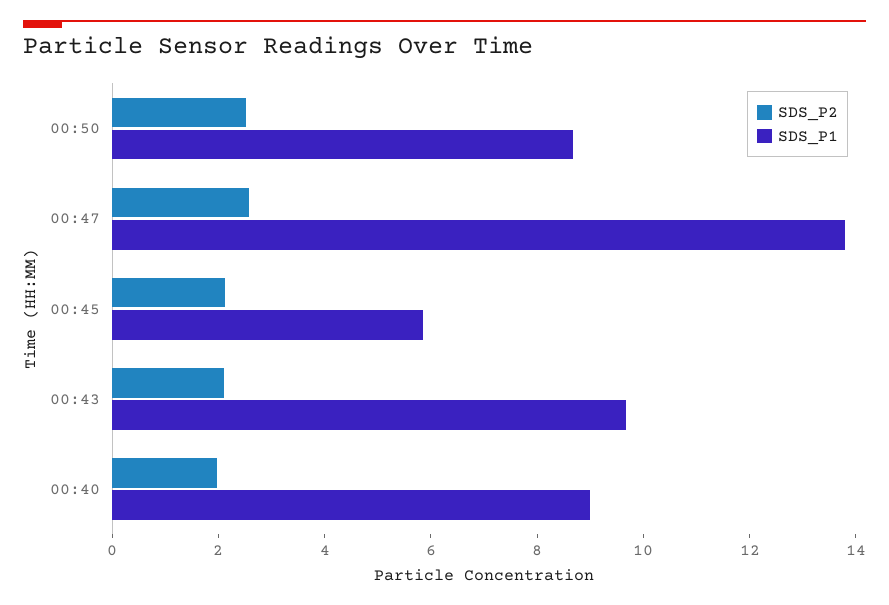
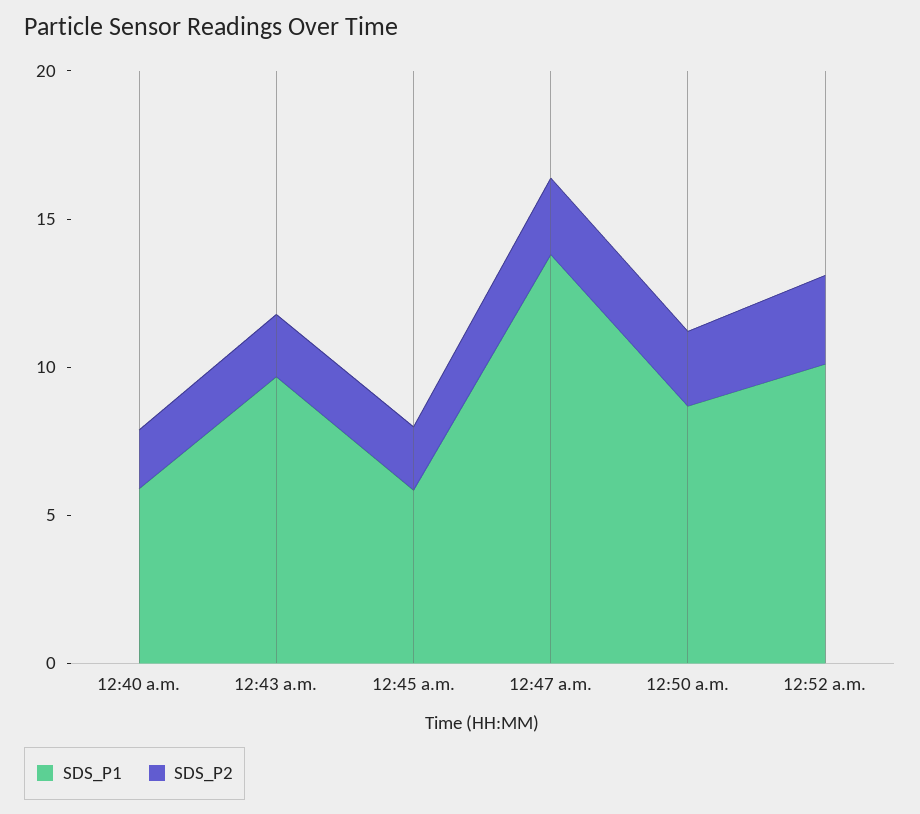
SDS_P1, 00:40: 9 -> 6
SDS_P1, 12:52 a.m.: none -> 10
SDS_P2, 12:52 a.m.: none -> 3

